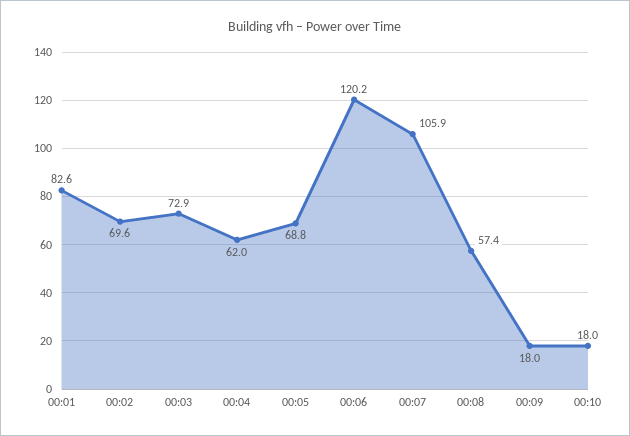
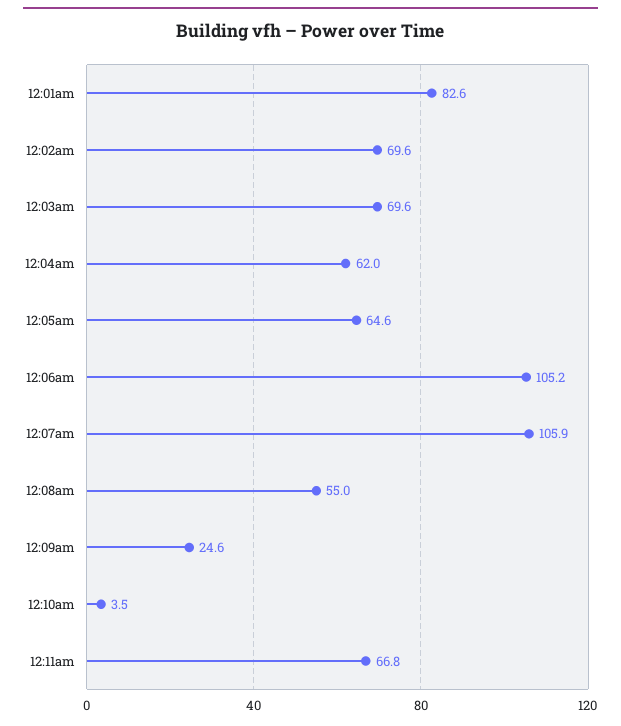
00:03: 72.9 -> 69.6
00:05: 68.8 -> 64.6
00:06: 120.2 -> 105.2
00:08: 57.4 -> 55
00:09: 18 -> 24.6
00:10: 18 -> 3.5
12:11am: none -> 66.8

